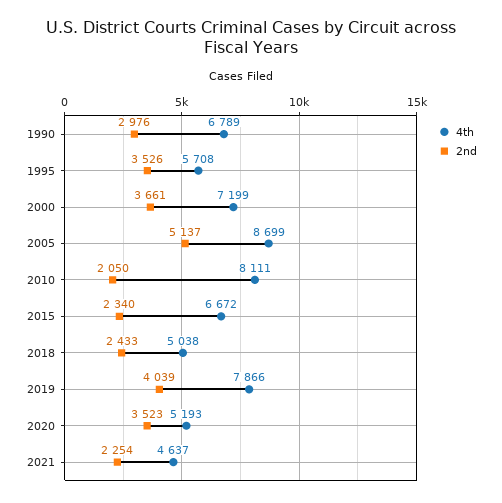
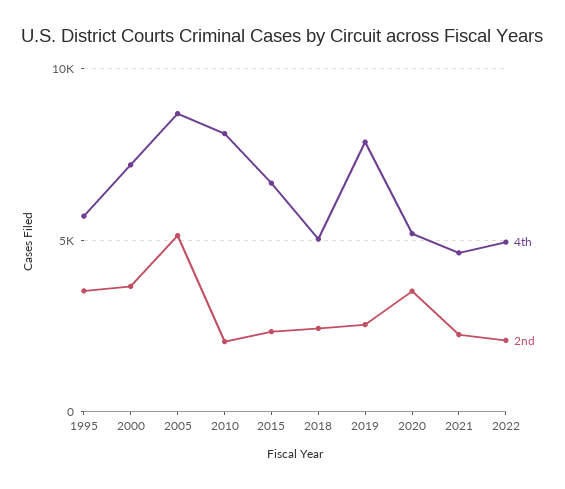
4th, 1990: 6789 -> none
2nd, 1990: 2976 -> none
2nd, 2019: 4039 -> 2500
4th, 2022: none -> 5000
2nd, 2022: none -> 2000

